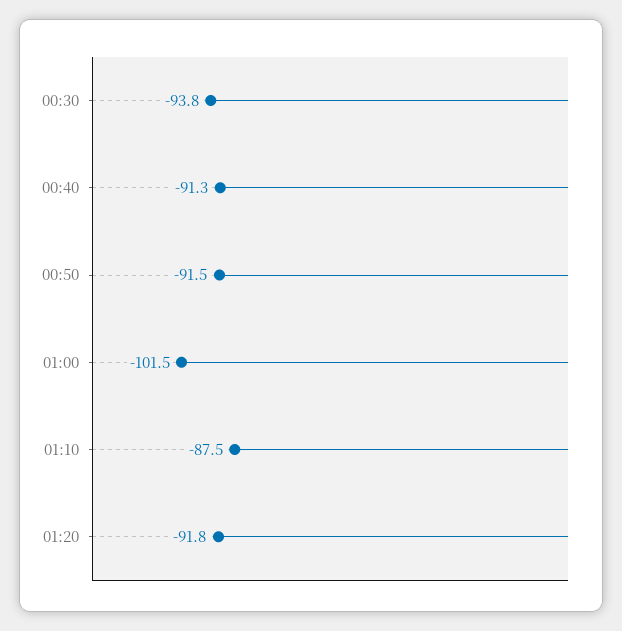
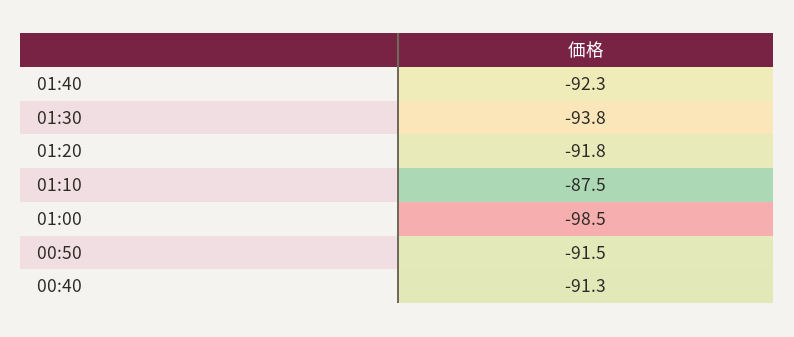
00:30: -93.8 -> none
01:00: -101.5 -> -98.5
01:40: none -> -92.3
01:30: none -> -93.8

